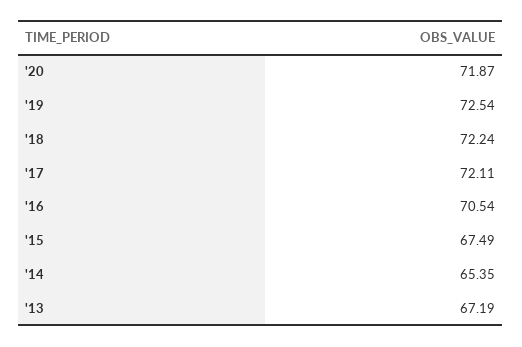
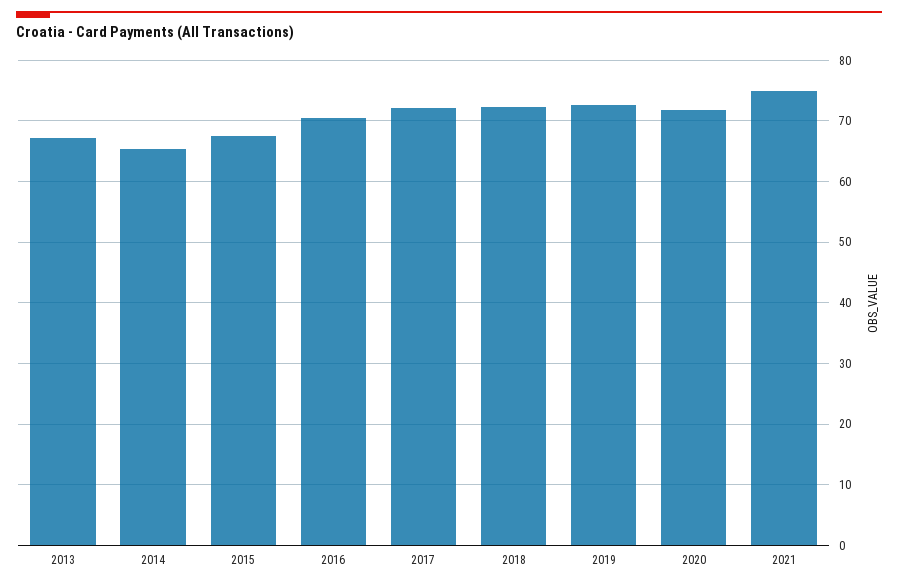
2021: none -> 75

